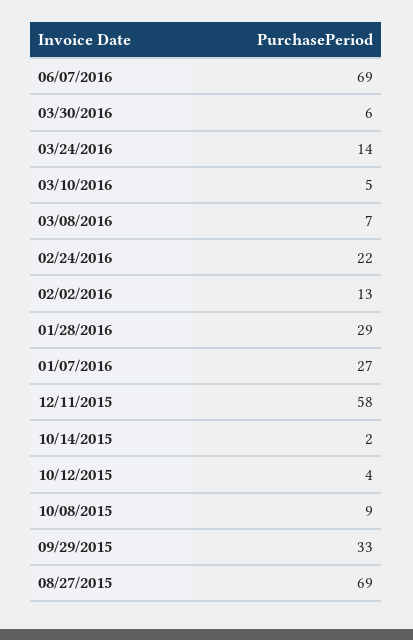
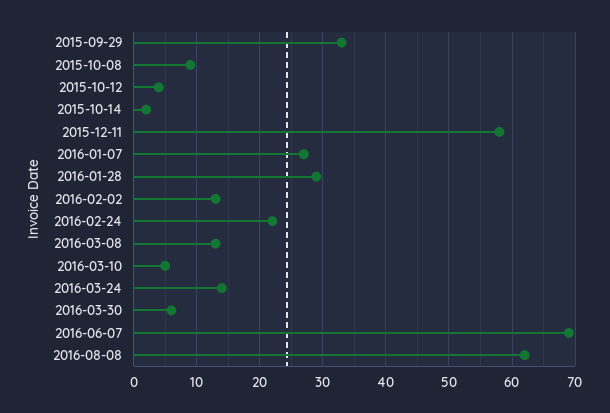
03/08/2016: 7 -> 13
08/27/2015: 69 -> none
2016-08-08: none -> 62

